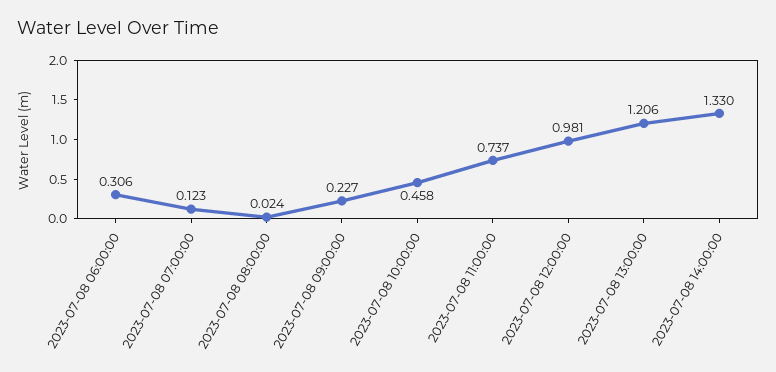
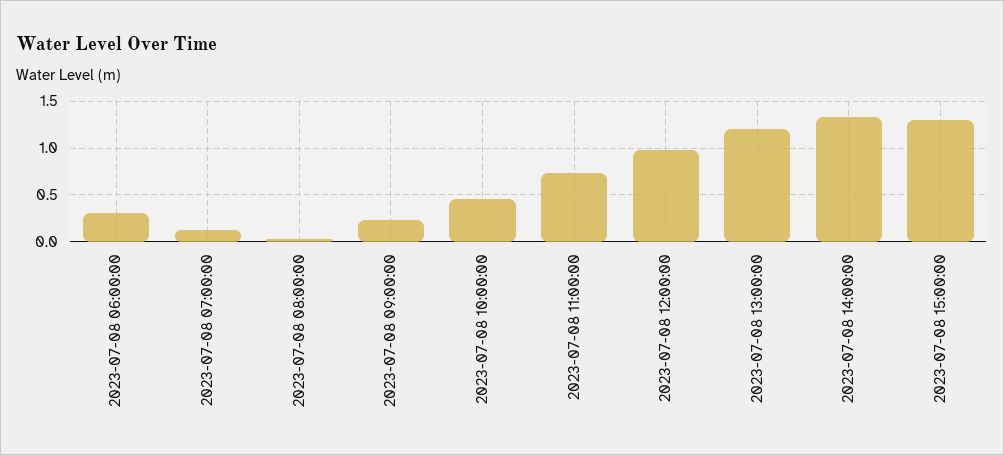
2023-07-08 15:00:00: none -> 1.3

